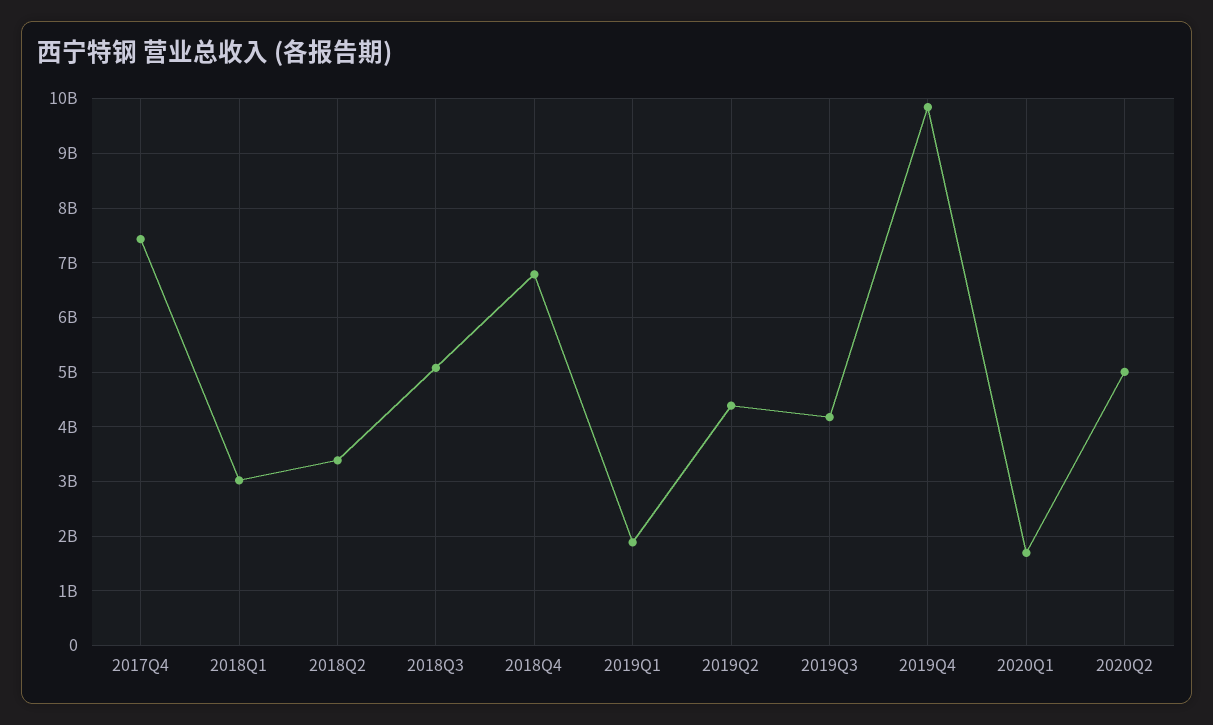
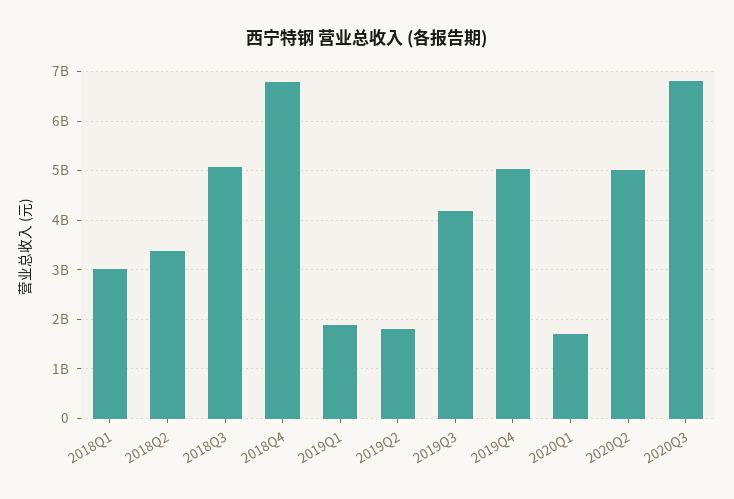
2017Q4: 7400000000 -> none
2019Q2: 4400000000 -> 1800000000
2019Q4: 9800000000 -> 5000000000
2020Q3: none -> 6800000000

